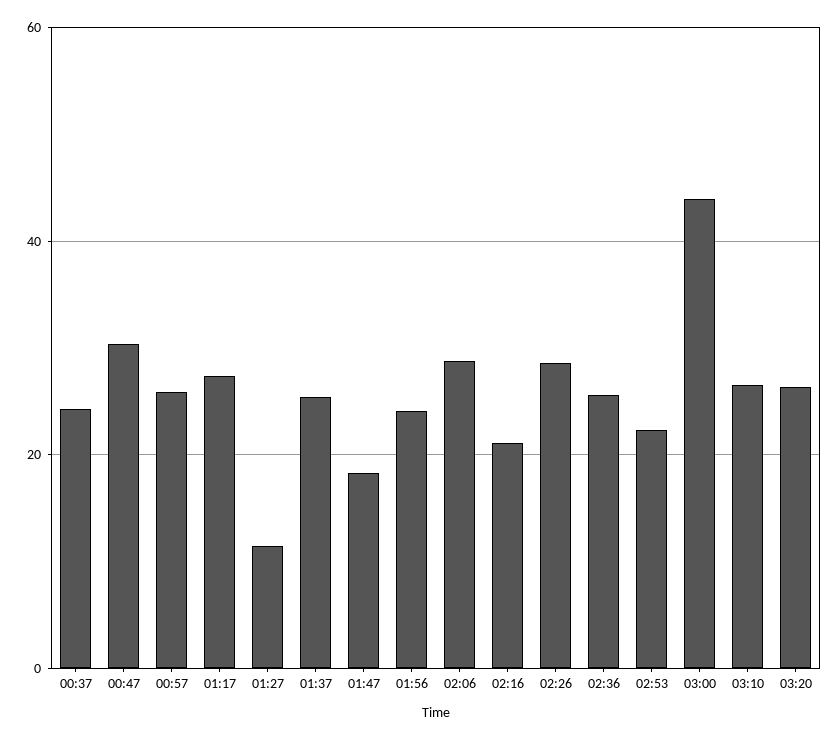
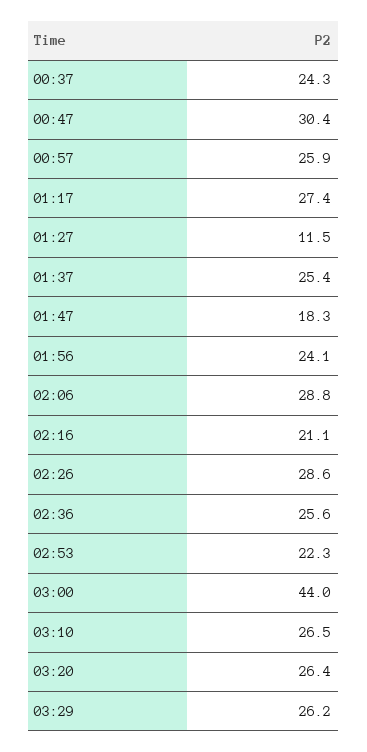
03:29: none -> 26.2

